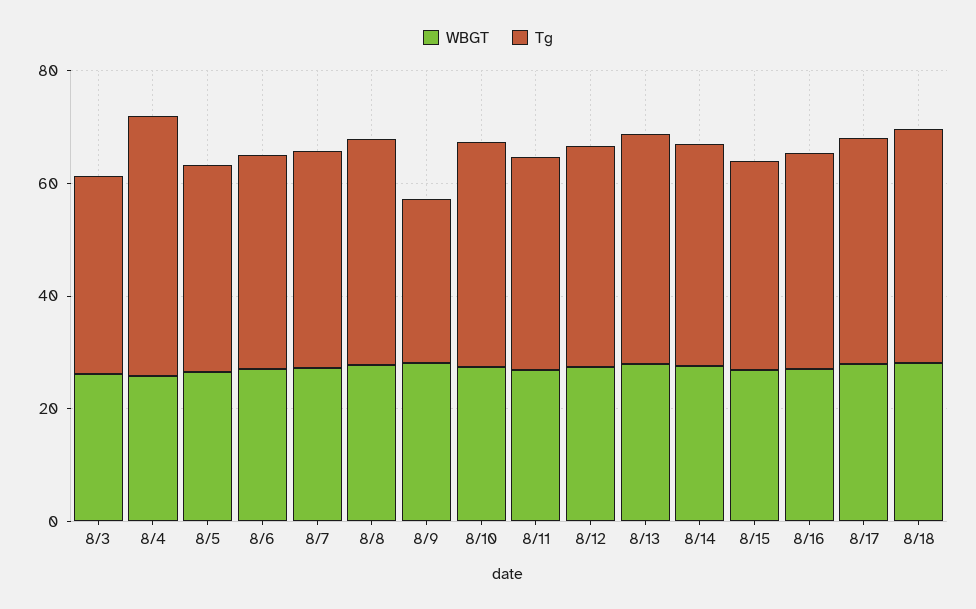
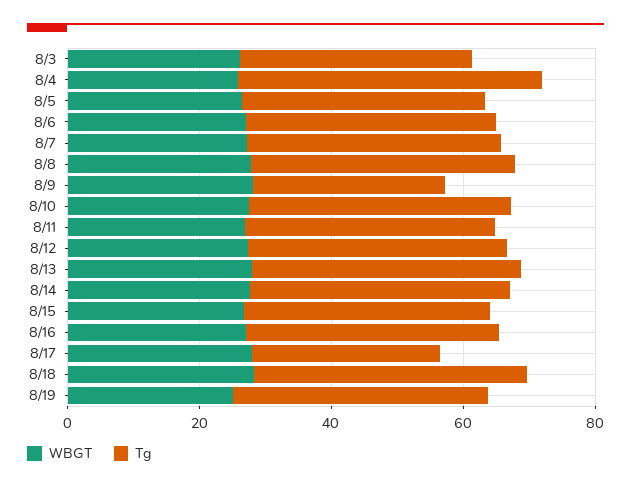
Tg, 8/17: 40 -> 30
WBGT, 8/19: none -> 25
Tg, 8/19: none -> 40

